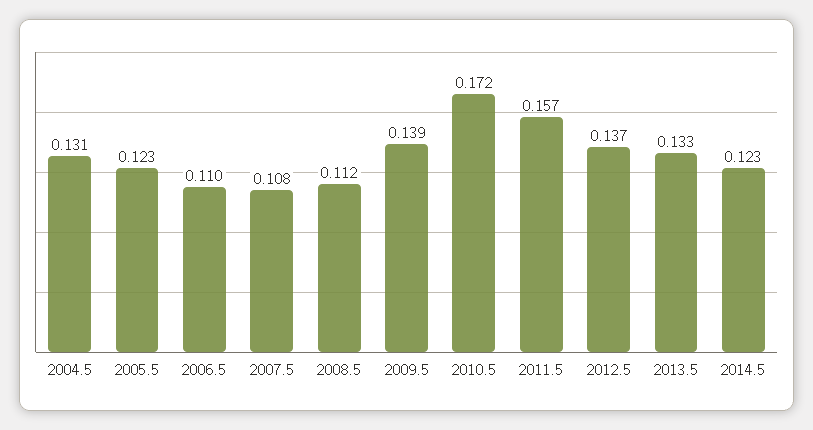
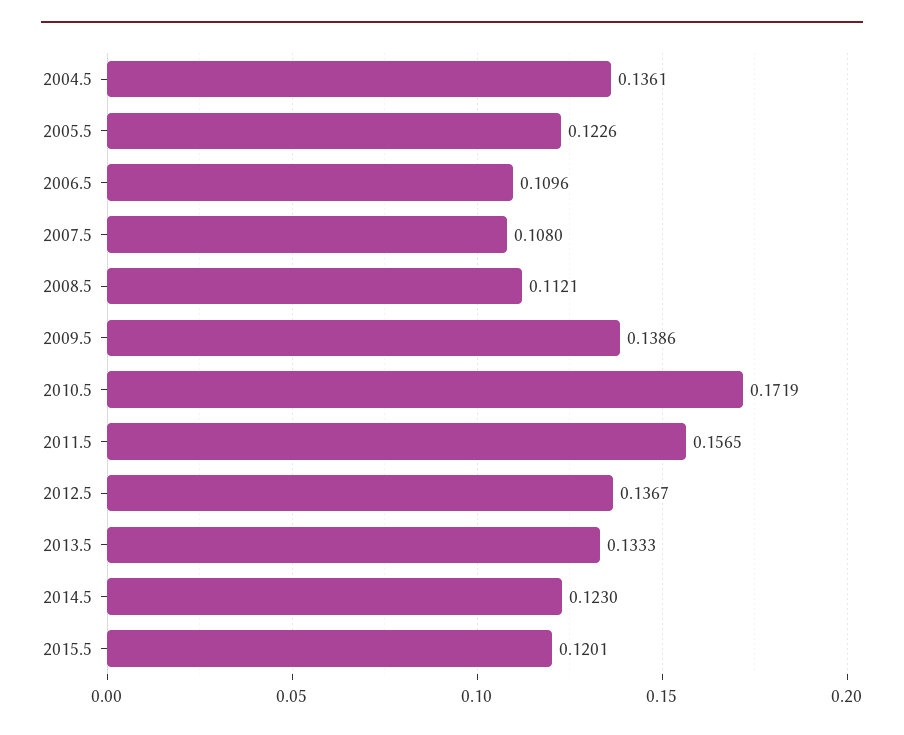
2004.5: 0.131 -> 0.1361
2015.5: none -> 0.1201

